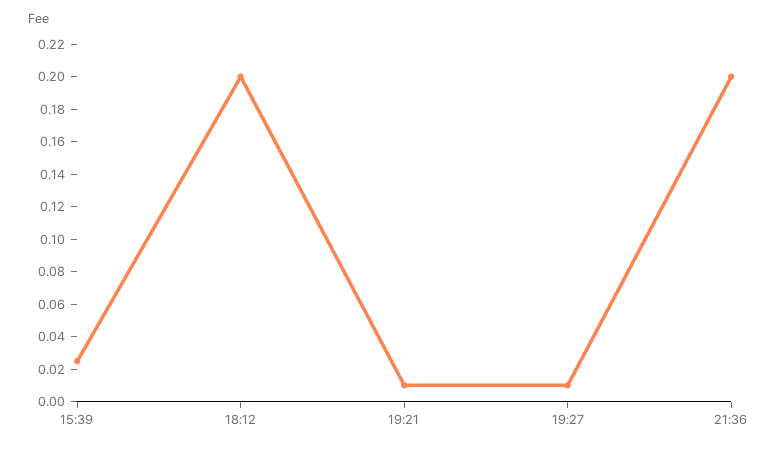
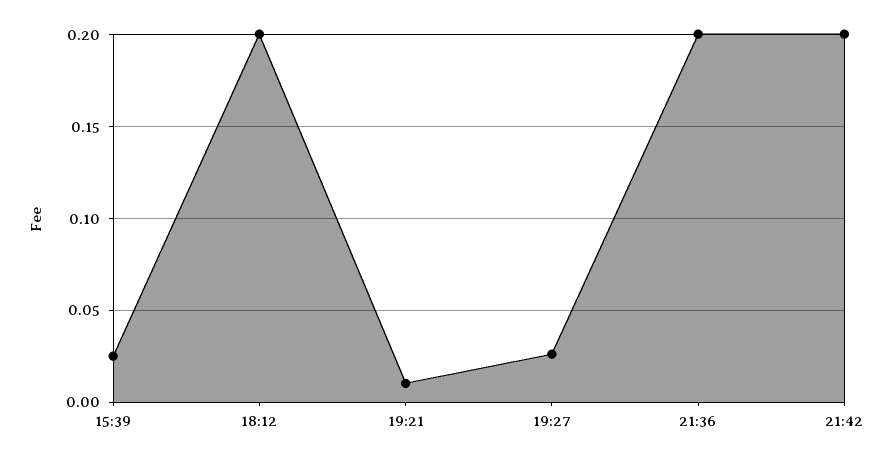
19:27: 0.01 -> 0.025
21:42: none -> 0.2

